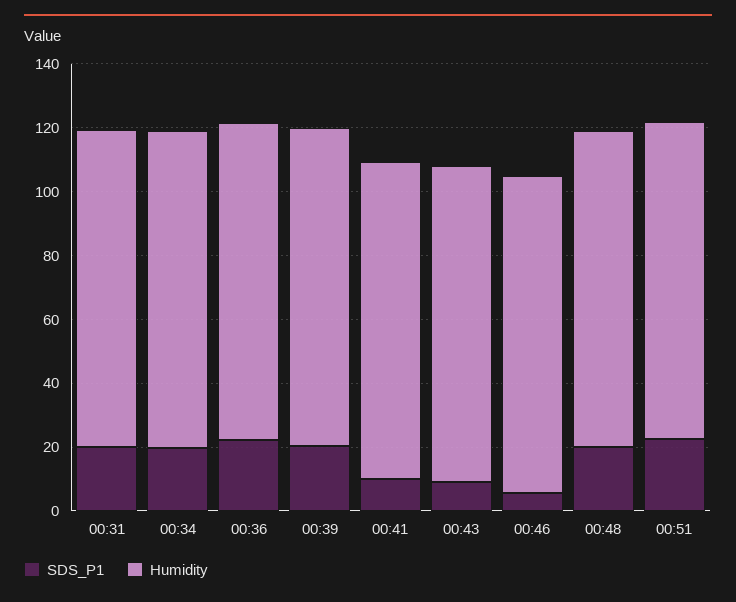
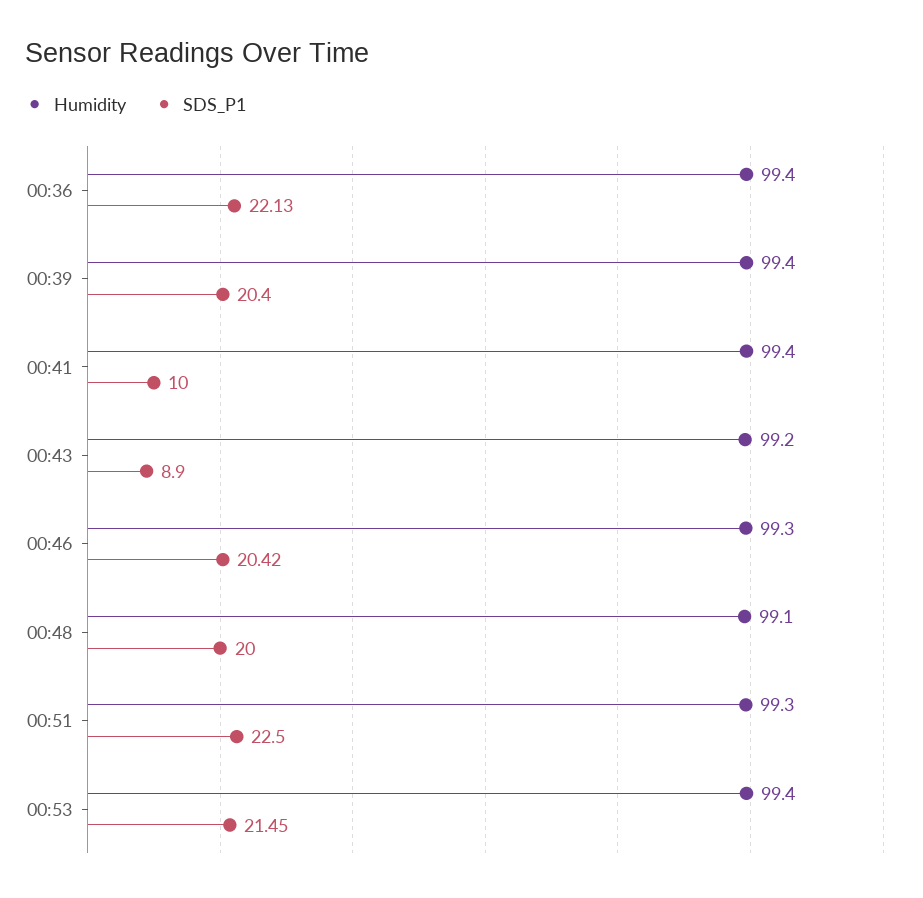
SDS_P1, 00:31: 20 -> none
Humidity, 00:31: 100 -> none
SDS_P1, 00:34: 20 -> none
Humidity, 00:34: 100 -> none
SDS_P1, 00:46: 5 -> 20.42
Humidity, 00:53: none -> 99.4
SDS_P1, 00:53: none -> 21.45

